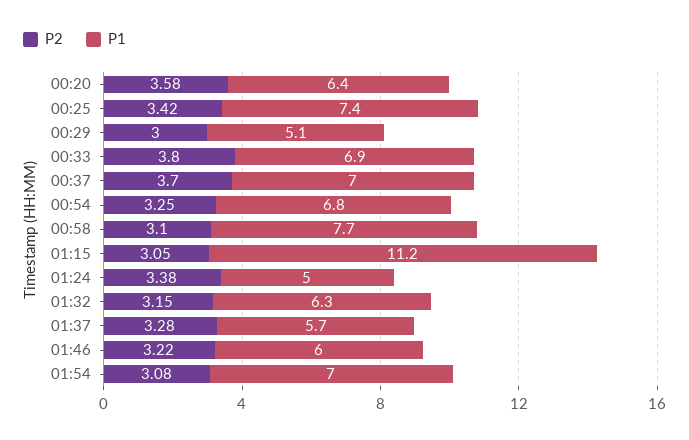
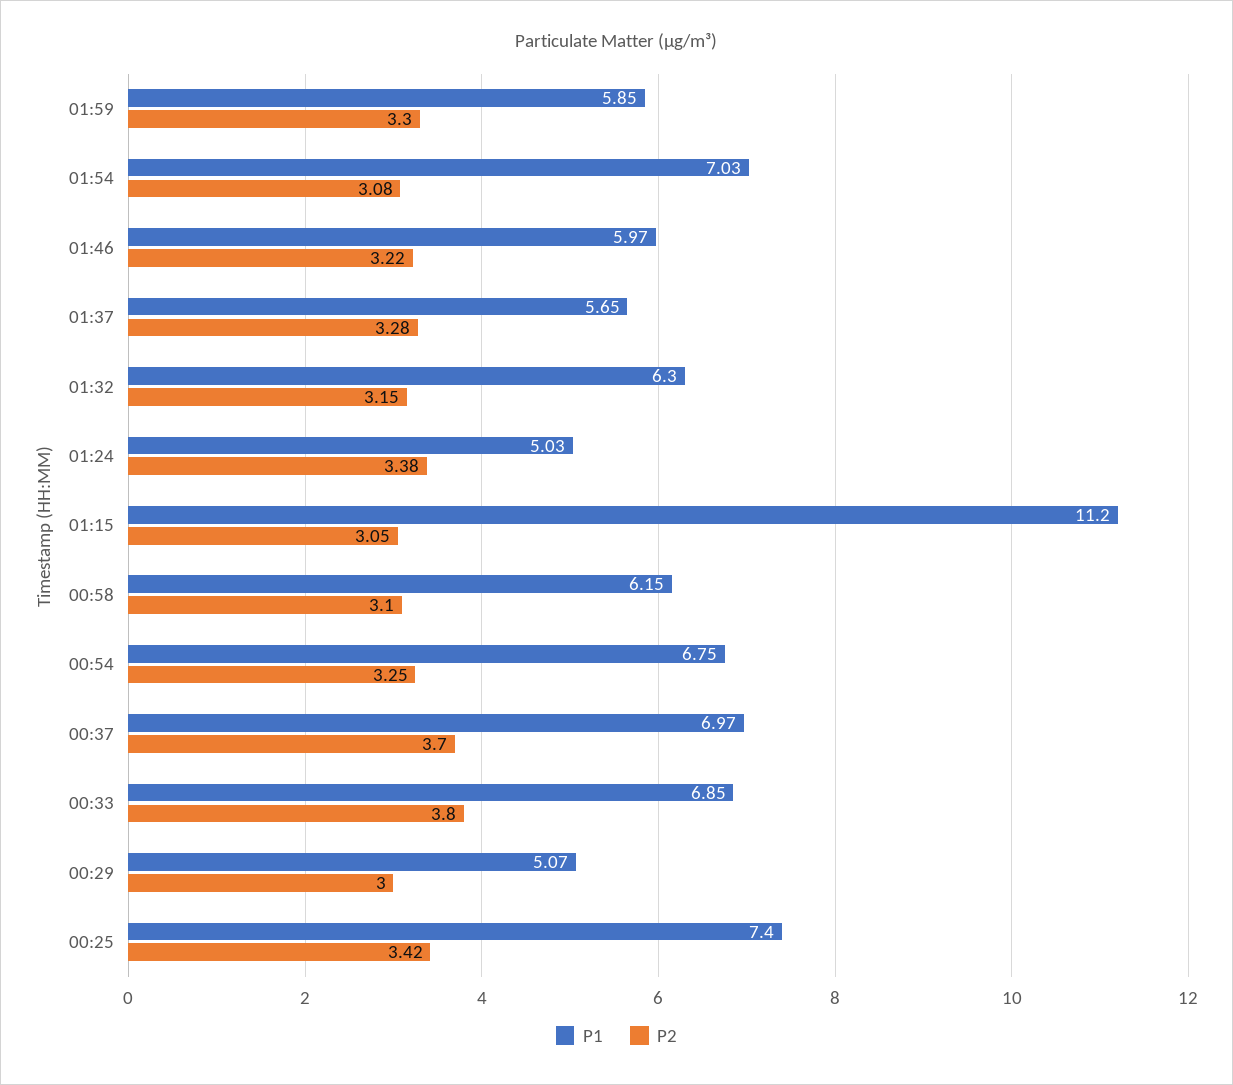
P2, 00:20: 3.58 -> none
P1, 00:20: 6.4 -> none
P1, 00:58: 7.7 -> 6.15
P1, 01:59: none -> 5.85
P2, 01:59: none -> 3.3

